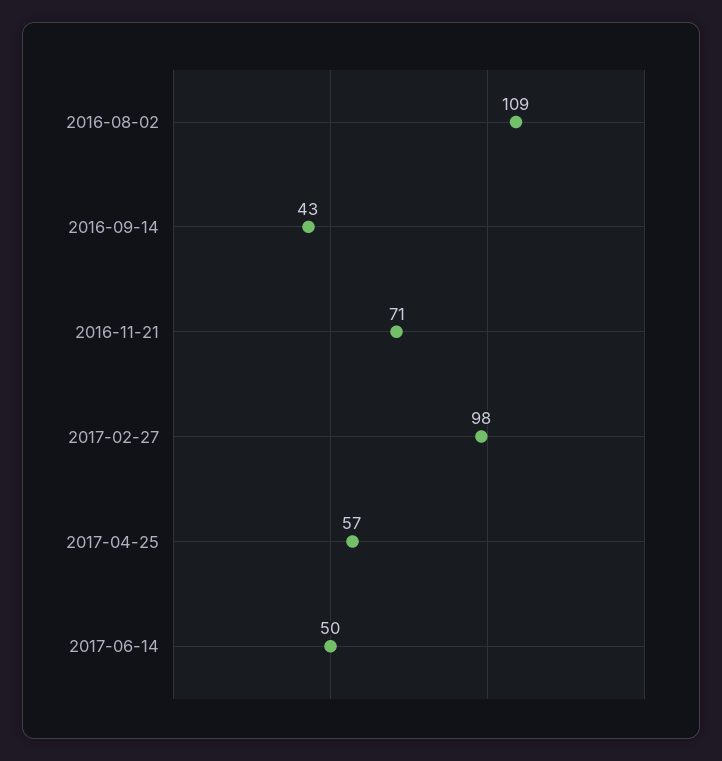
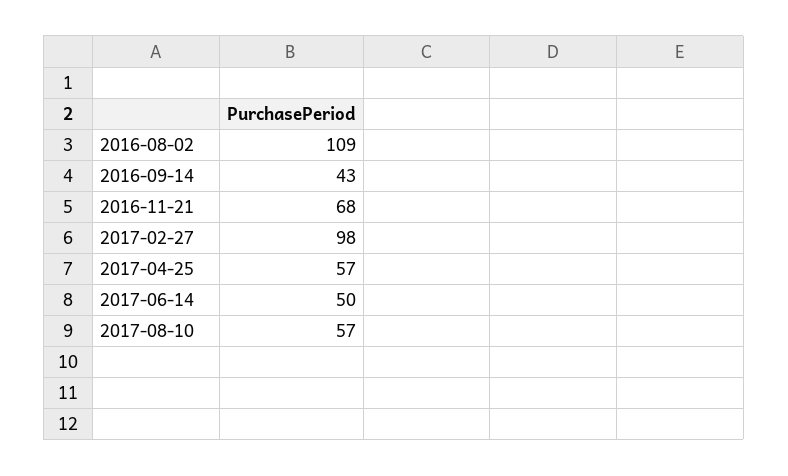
2016-11-21: 71 -> 68
2017-08-10: none -> 57

